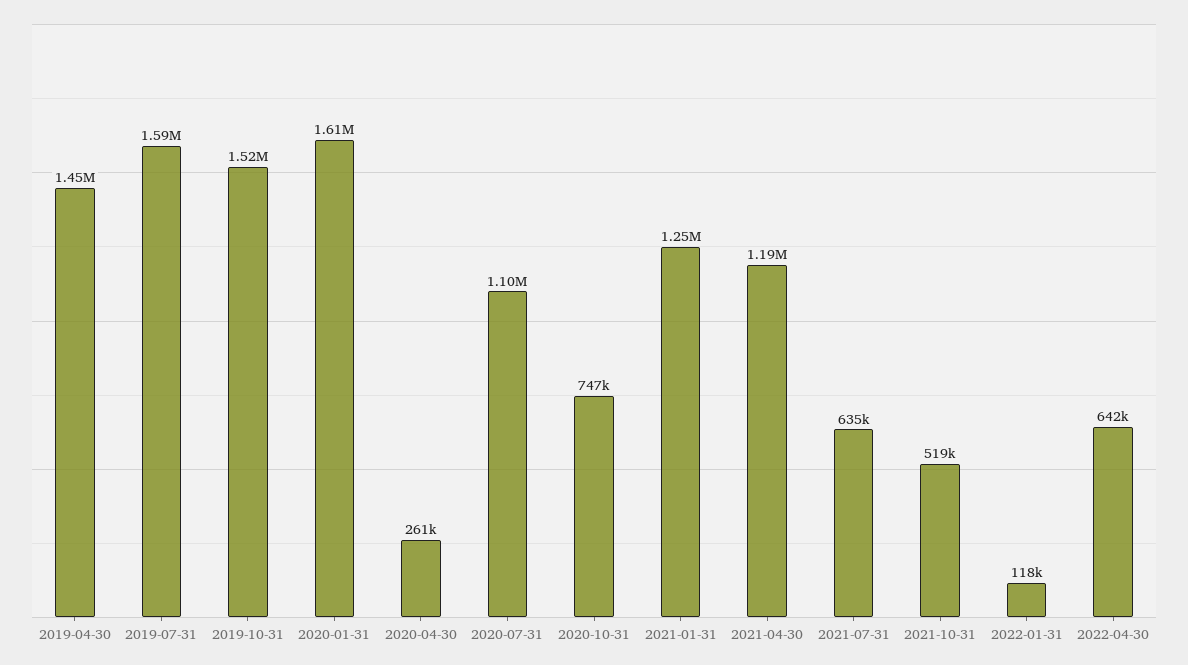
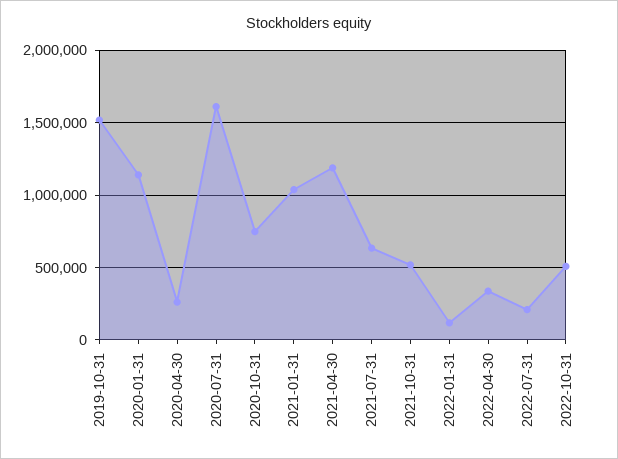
2019-04-30: 1450000 -> none
2019-07-31: 1590000 -> none
2020-01-31: 1610000 -> 1150000
2020-07-31: 1100000 -> 1600000
2021-01-31: 1250000 -> 1050000
2022-04-30: 642000 -> 350000
2022-07-31: none -> 200000
2022-10-31: none -> 500000

